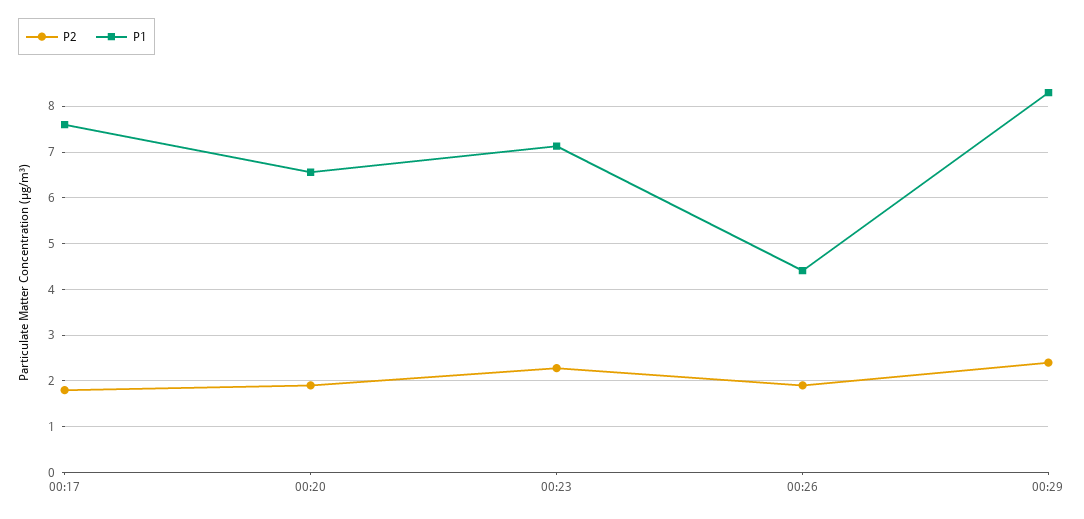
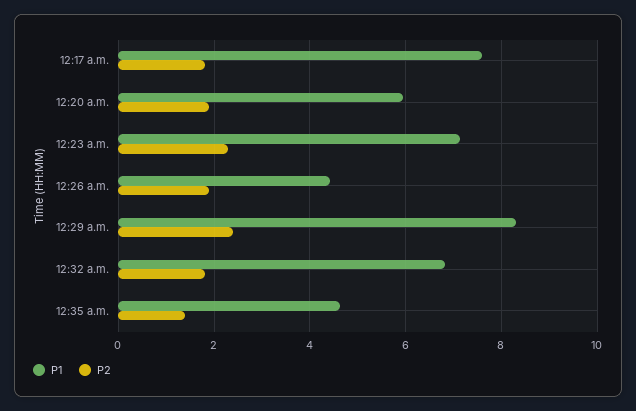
P1, 00:20: 6.6 -> 6
P1, 12:32 a.m.: none -> 6.8
P2, 12:32 a.m.: none -> 1.8
P1, 12:35 a.m.: none -> 4.6
P2, 12:35 a.m.: none -> 1.4

